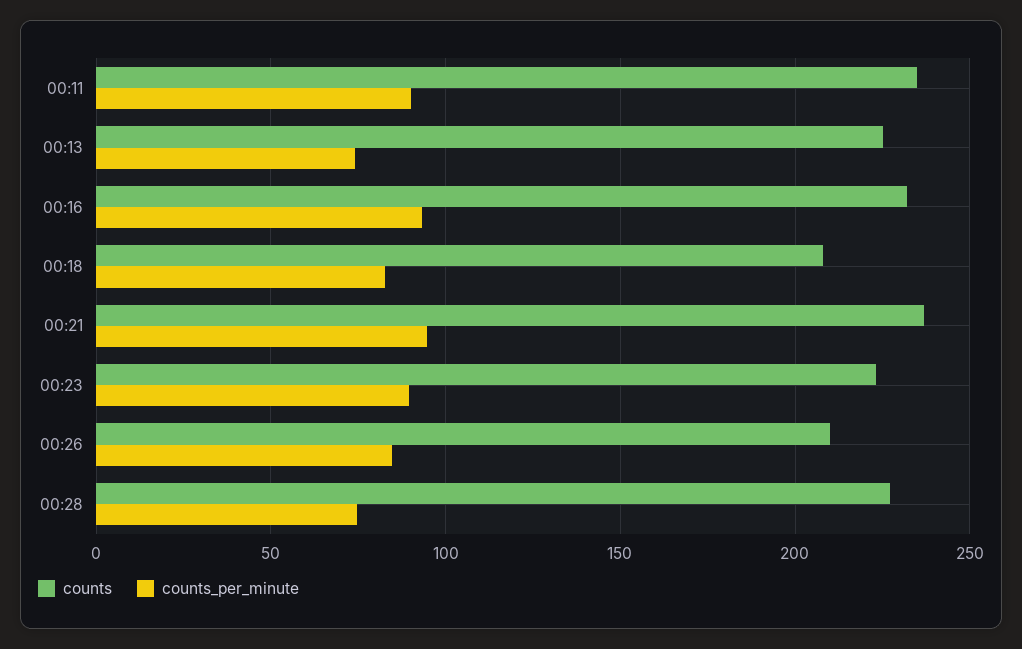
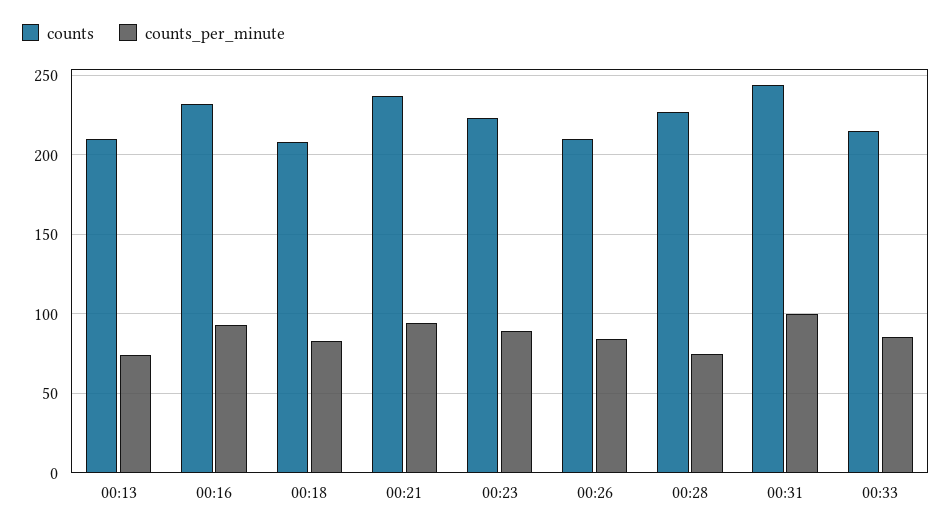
counts, 00:11: 235 -> none
counts_per_minute, 00:11: 90 -> none
counts, 00:13: 225 -> 210
counts, 00:31: none -> 245
counts_per_minute, 00:31: none -> 100
counts, 00:33: none -> 215
counts_per_minute, 00:33: none -> 85

